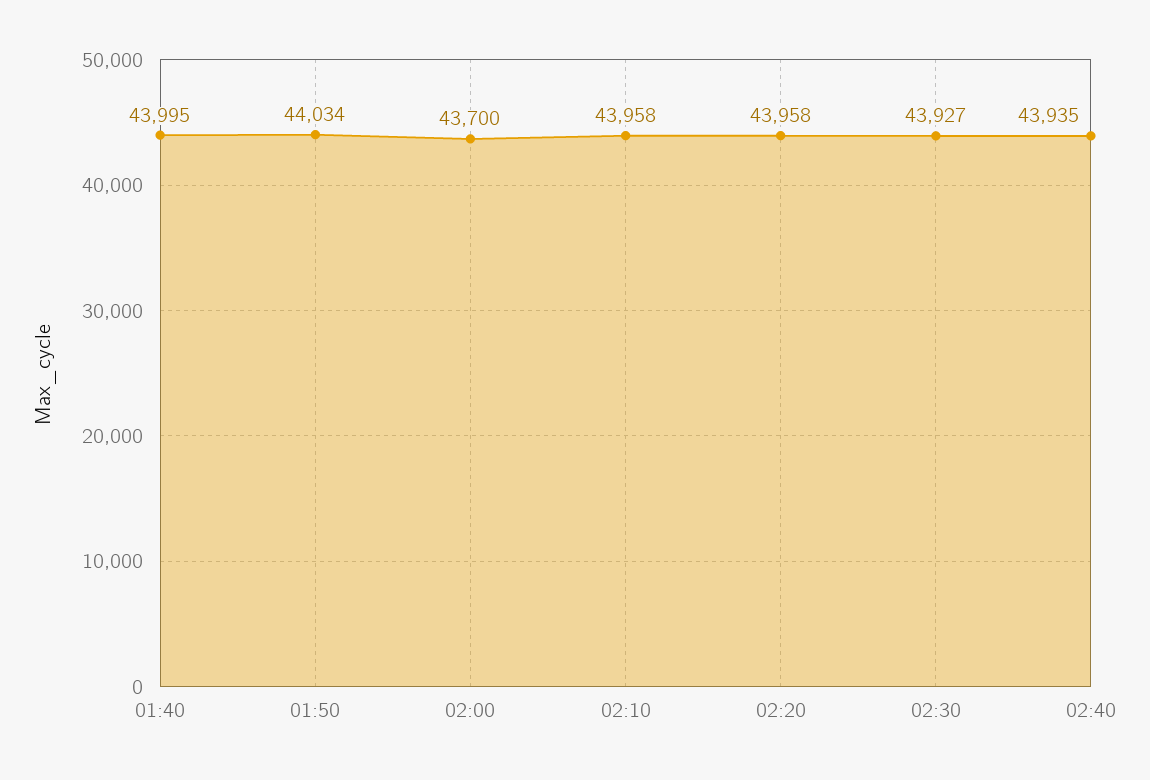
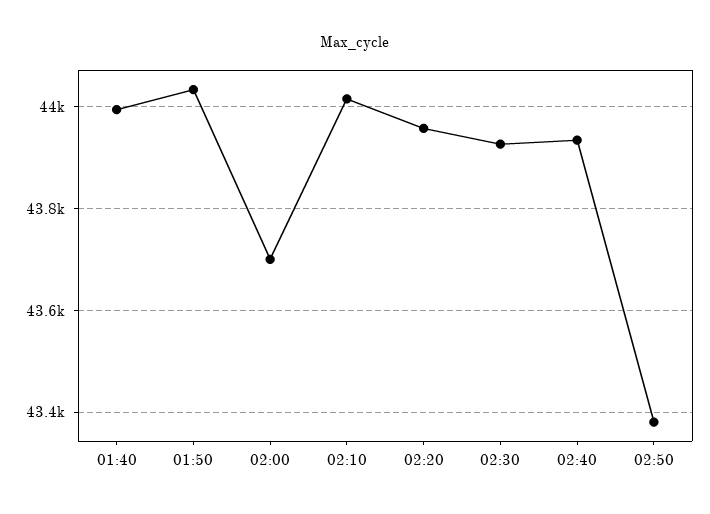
02:10: 43958 -> 44020
02:50: none -> 43380

